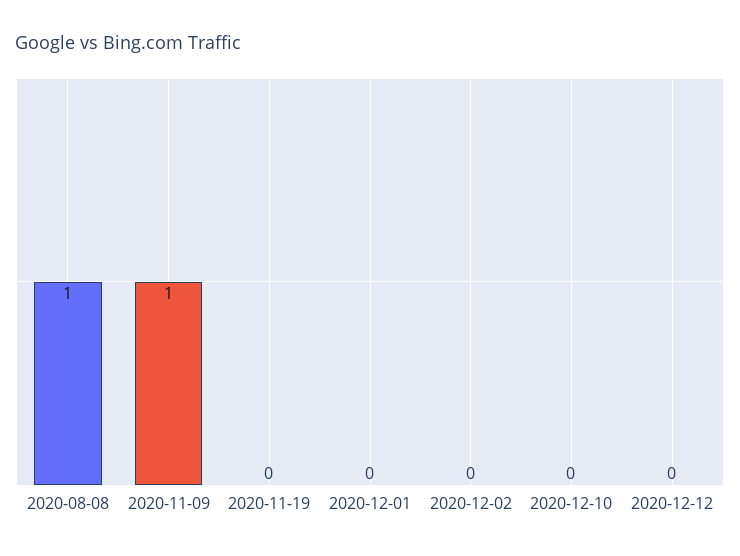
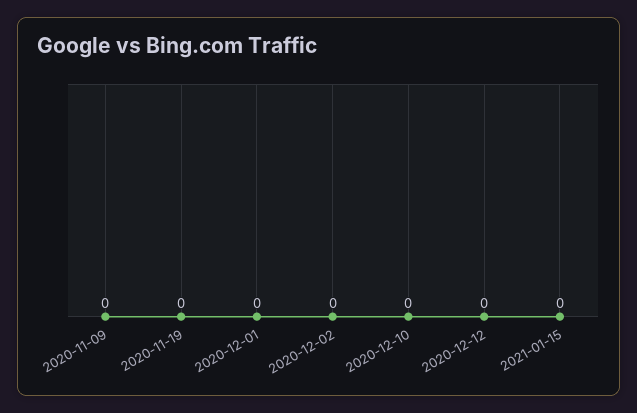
2020-08-08: 1 -> none
2020-11-09: 1 -> 0
2021-01-15: none -> 0

